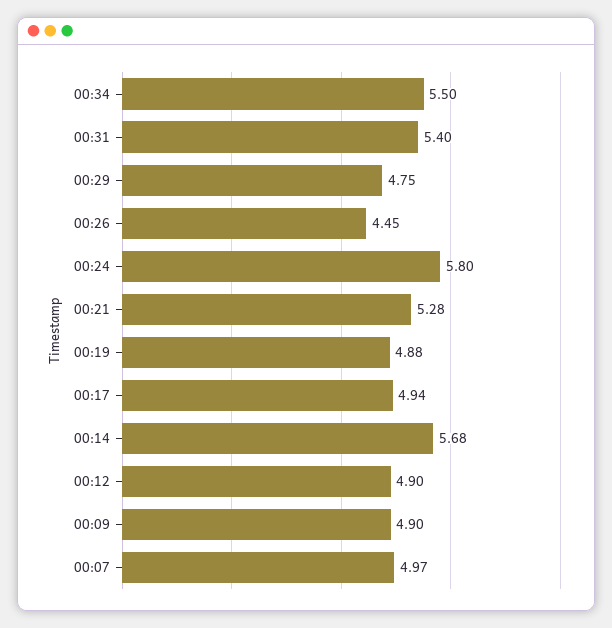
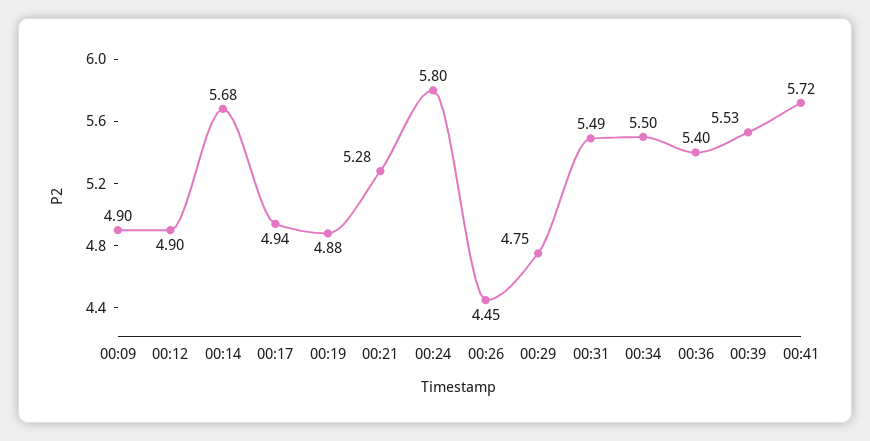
00:31: 5.4 -> 5.49
00:07: 4.97 -> none
00:36: none -> 5.4
00:39: none -> 5.53
00:41: none -> 5.72

